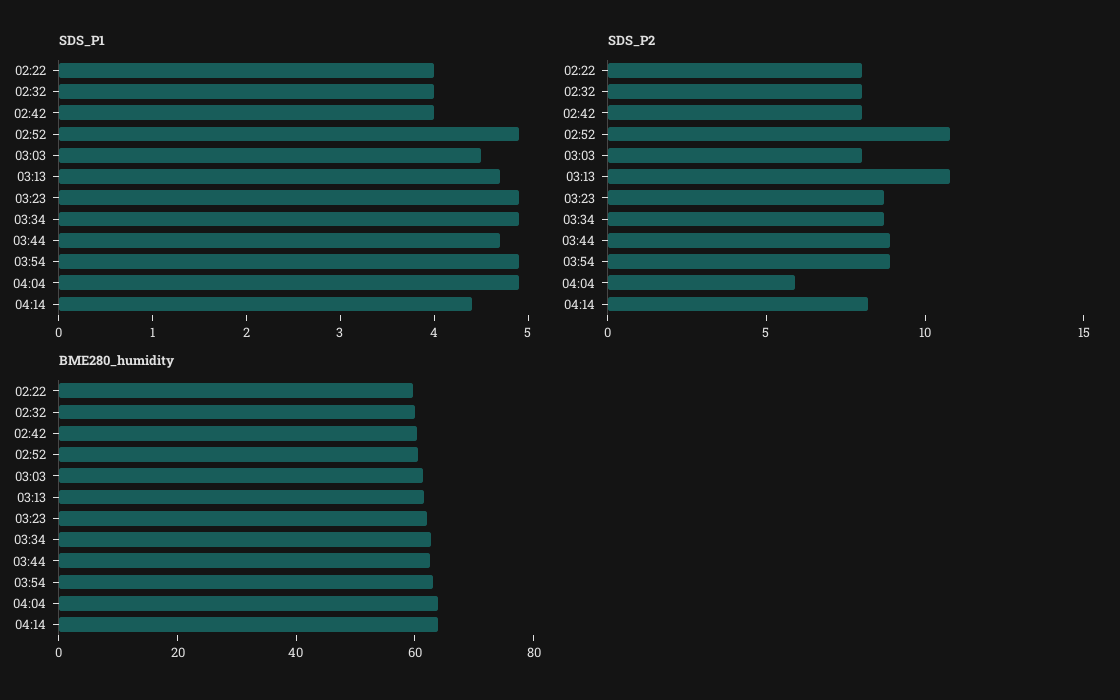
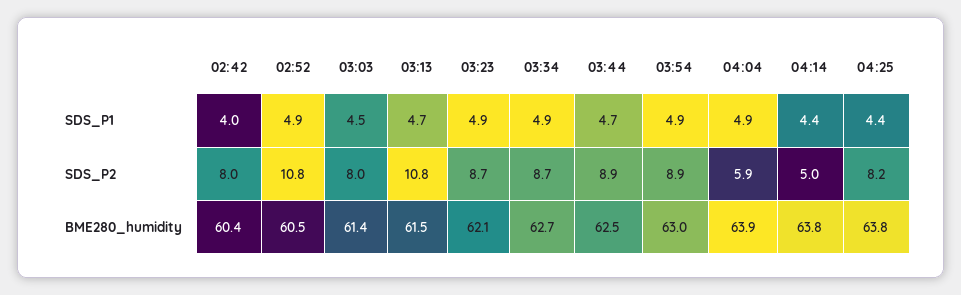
SDS_P1, 02:22: 4 -> none
SDS_P1, 02:32: 4 -> none
SDS_P2, 02:22: 8 -> none
SDS_P2, 02:32: 8 -> none
SDS_P2, 04:14: 8 -> 5
BME280_humidity, 02:22: 60 -> none
BME280_humidity, 02:32: 60 -> none
SDS_P1, 04:25: none -> 4.4
SDS_P2, 04:25: none -> 8.2
BME280_humidity, 04:25: none -> 63.8

